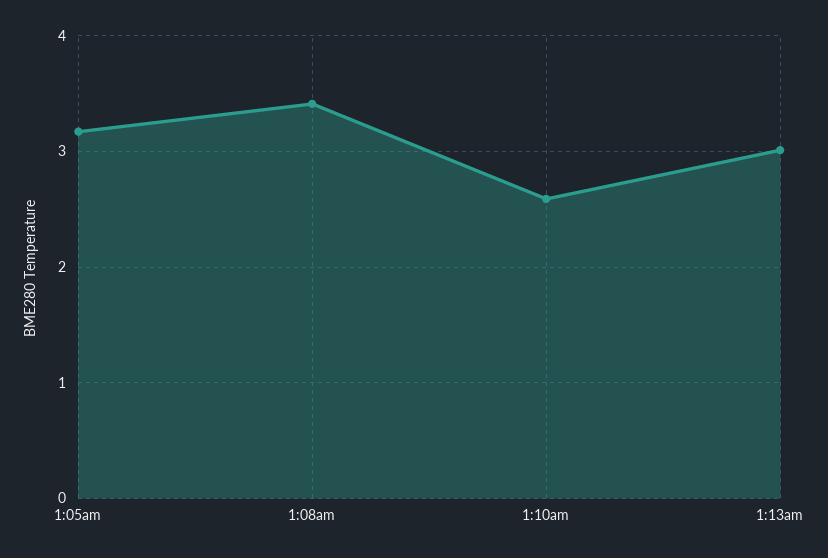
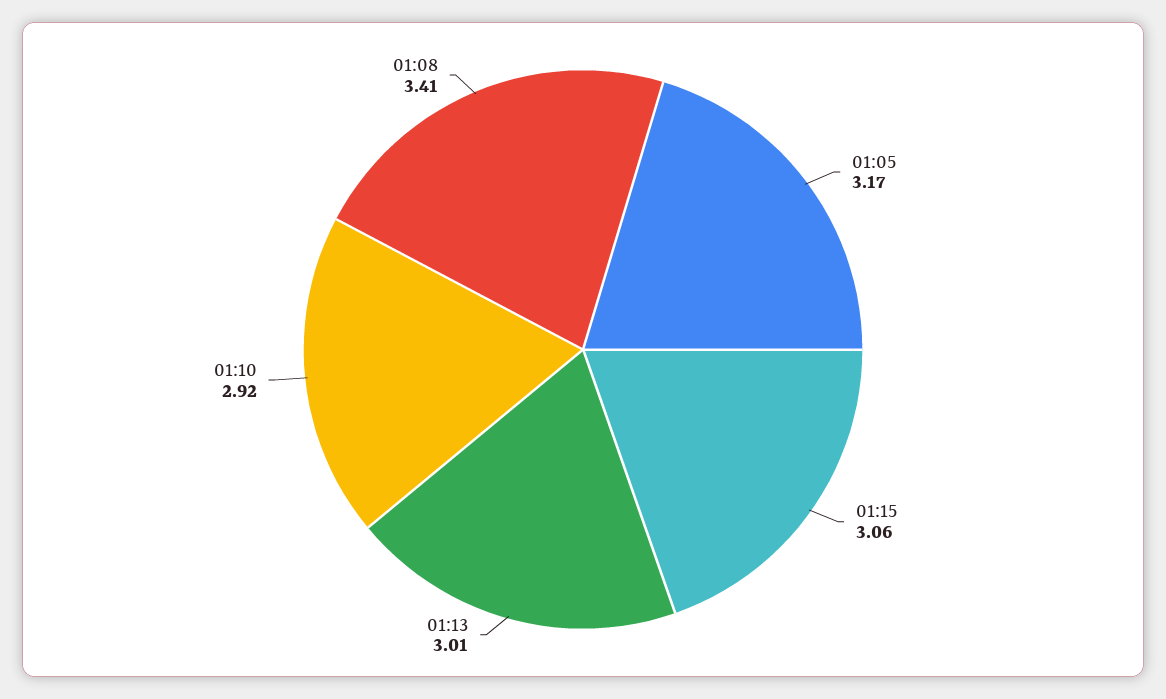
1:10am: 2.6 -> 2.92
01:15: none -> 3.06

